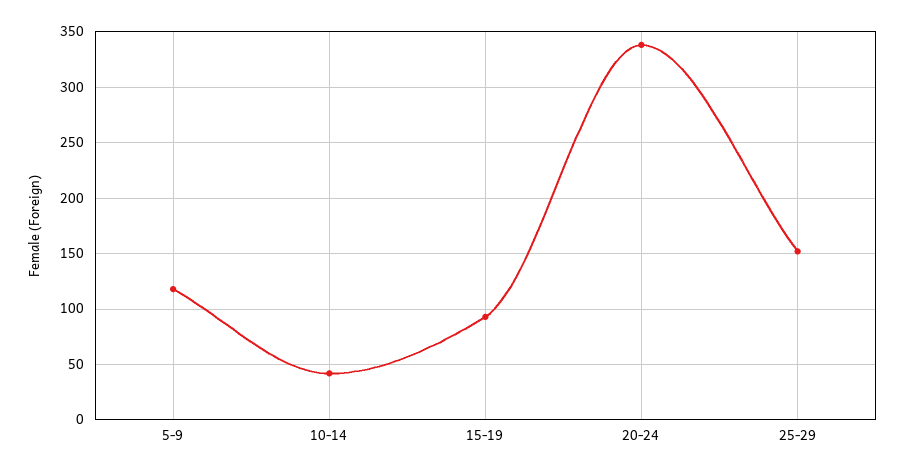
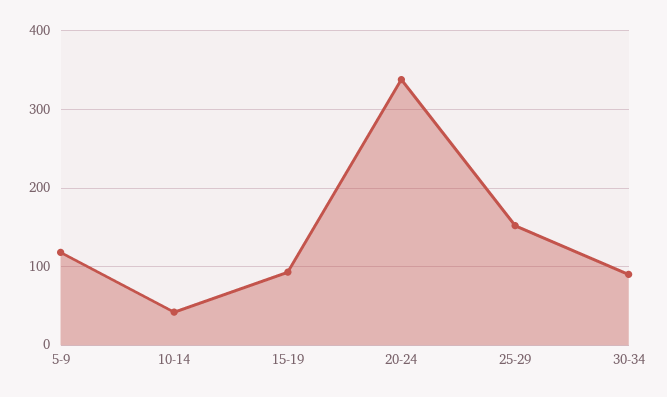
30-34: none -> 90

